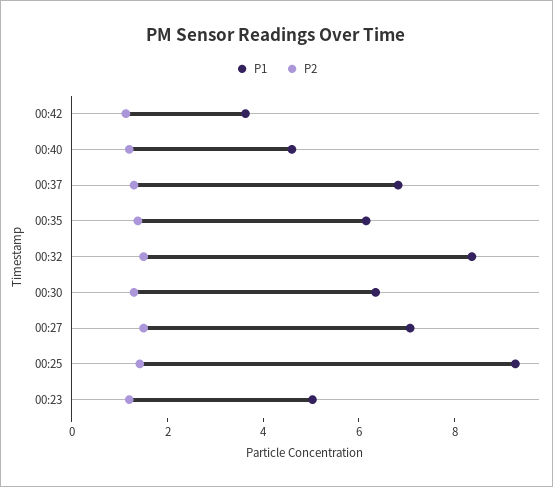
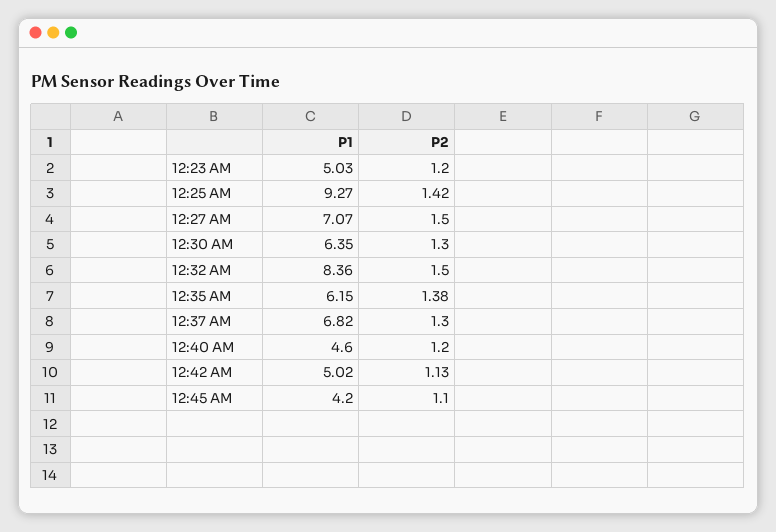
P1, 00:42: 3.5 -> 5.02
P1, 12:45 AM: none -> 4.2
P2, 12:45 AM: none -> 1.1

